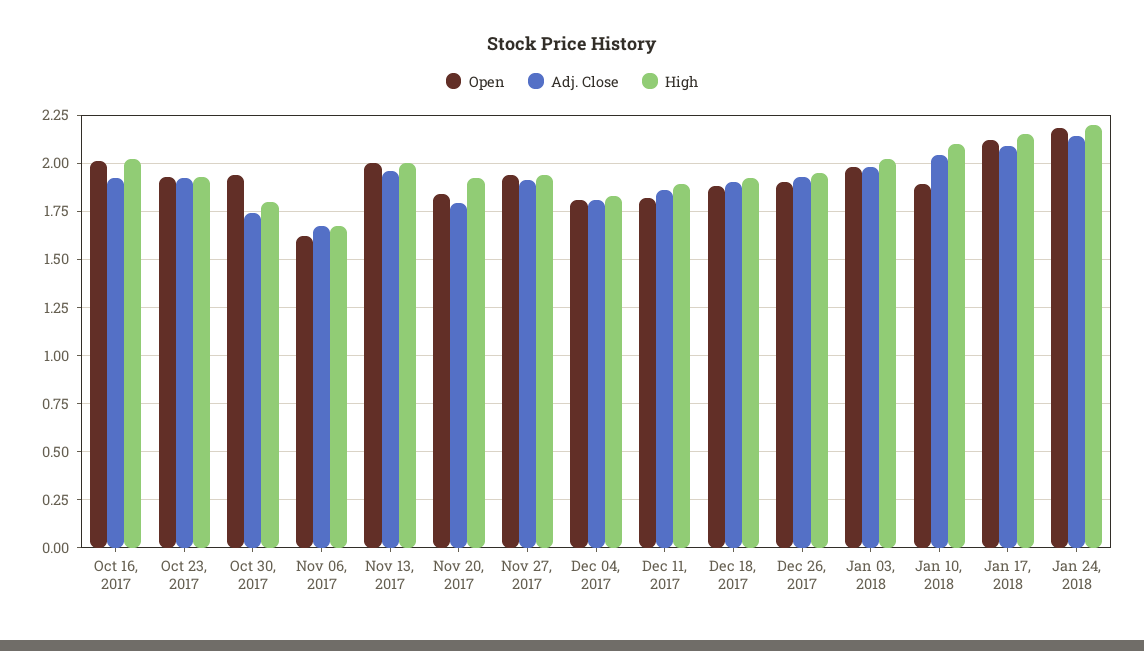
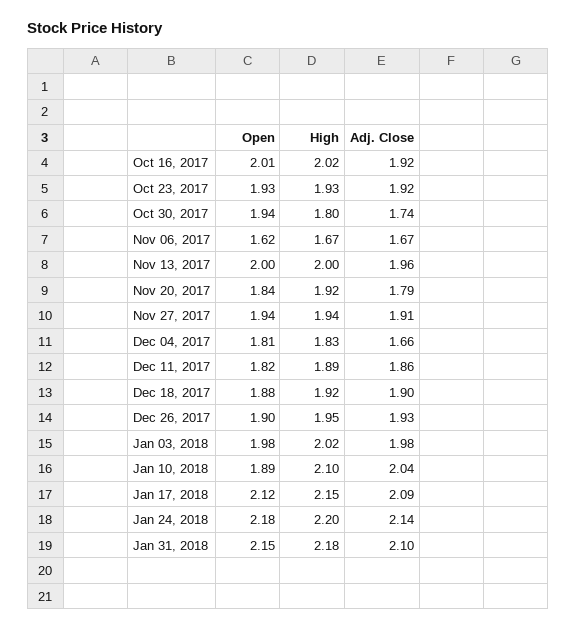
Adj. Close, Dec 04, 2017: 1.8 -> 1.66
Open, Jan 31, 2018: none -> 2.15
High, Jan 31, 2018: none -> 2.18
Adj. Close, Jan 31, 2018: none -> 2.1

